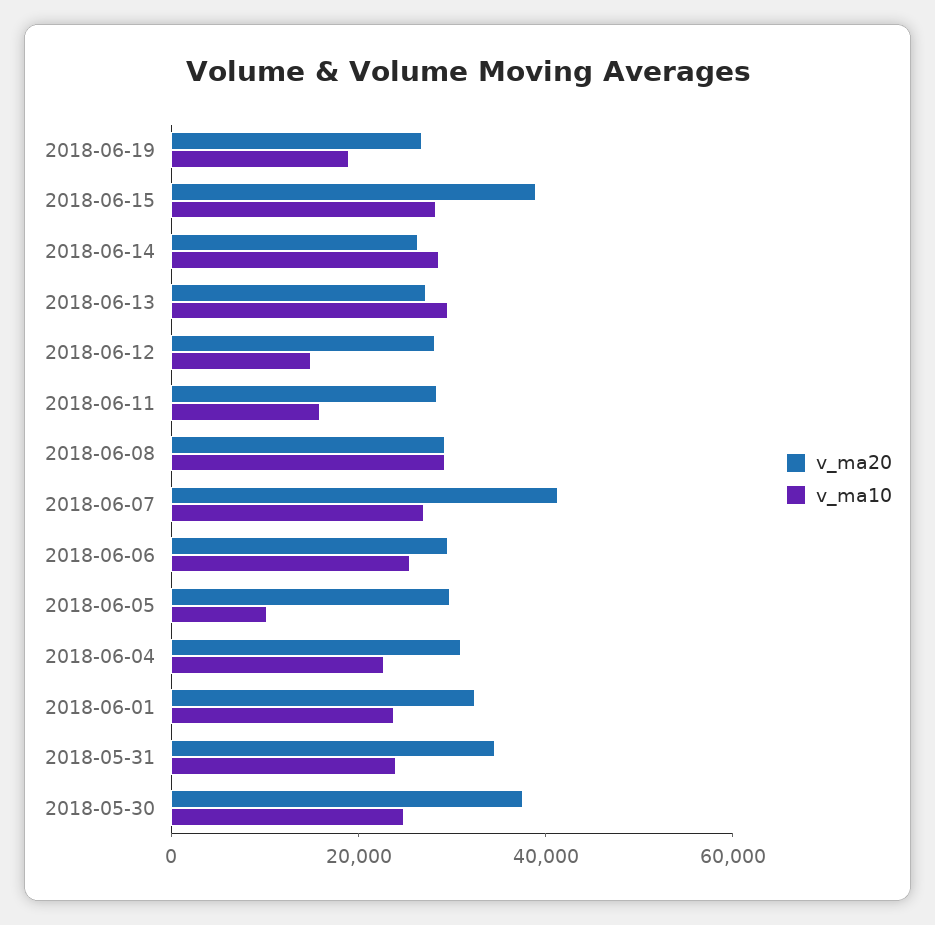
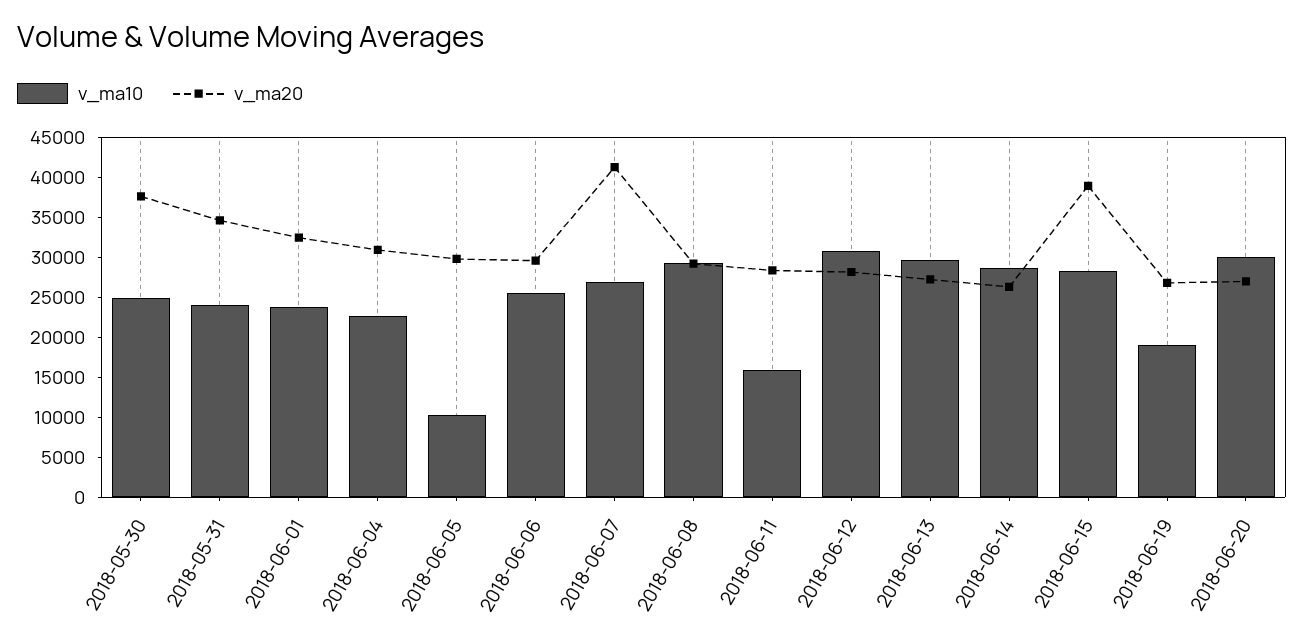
v_ma10, 2018-06-12: 15000 -> 31000
v_ma10, 2018-06-20: none -> 30000
v_ma20, 2018-06-20: none -> 27000

